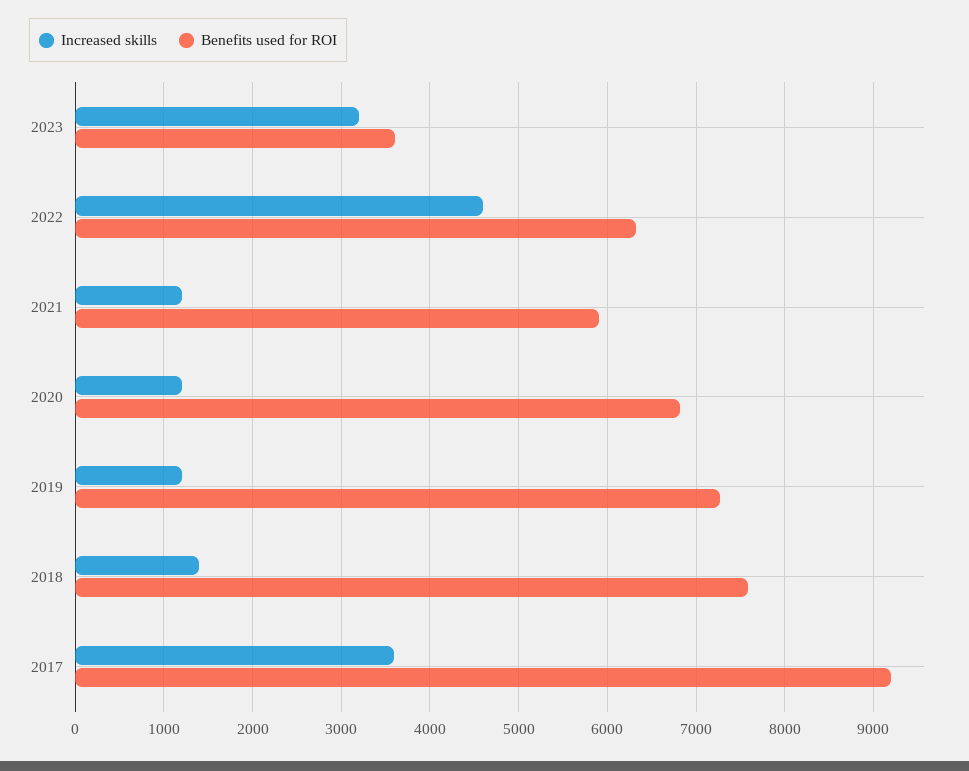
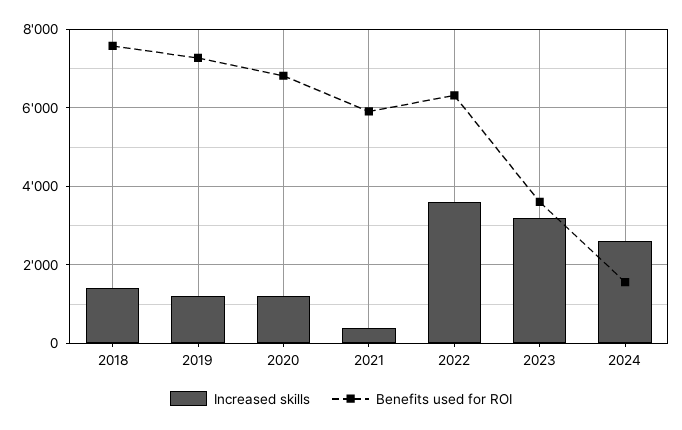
Increased skills, 2022: 4600 -> 3600
Increased skills, 2021: 1200 -> 400
Increased skills, 2017: 3600 -> none
Benefits used for ROI, 2017: 9200 -> none
Increased skills, 2024: none -> 2600
Benefits used for ROI, 2024: none -> 1600

